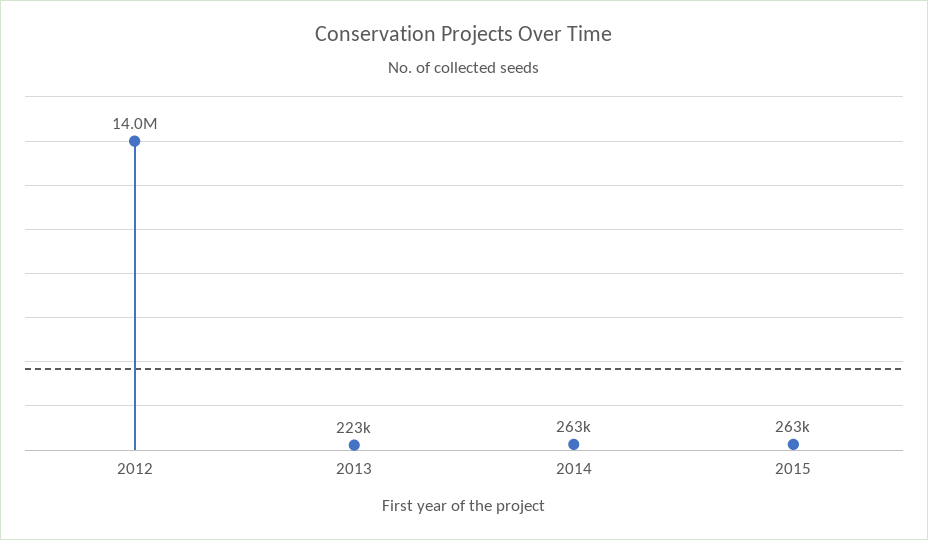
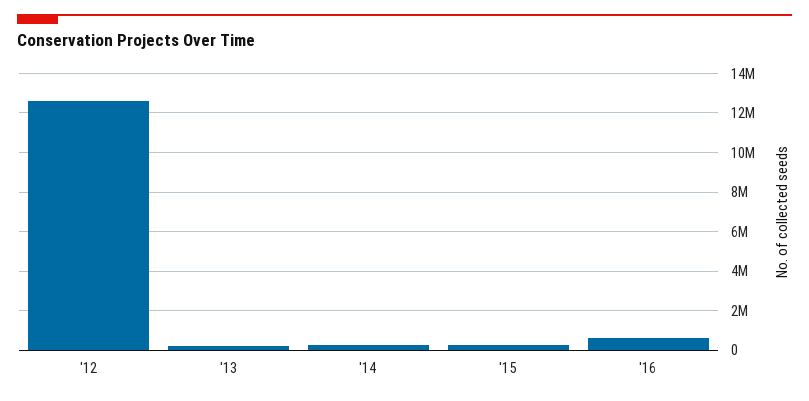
2012: 14000000 -> 12500000
'16: none -> 500000

